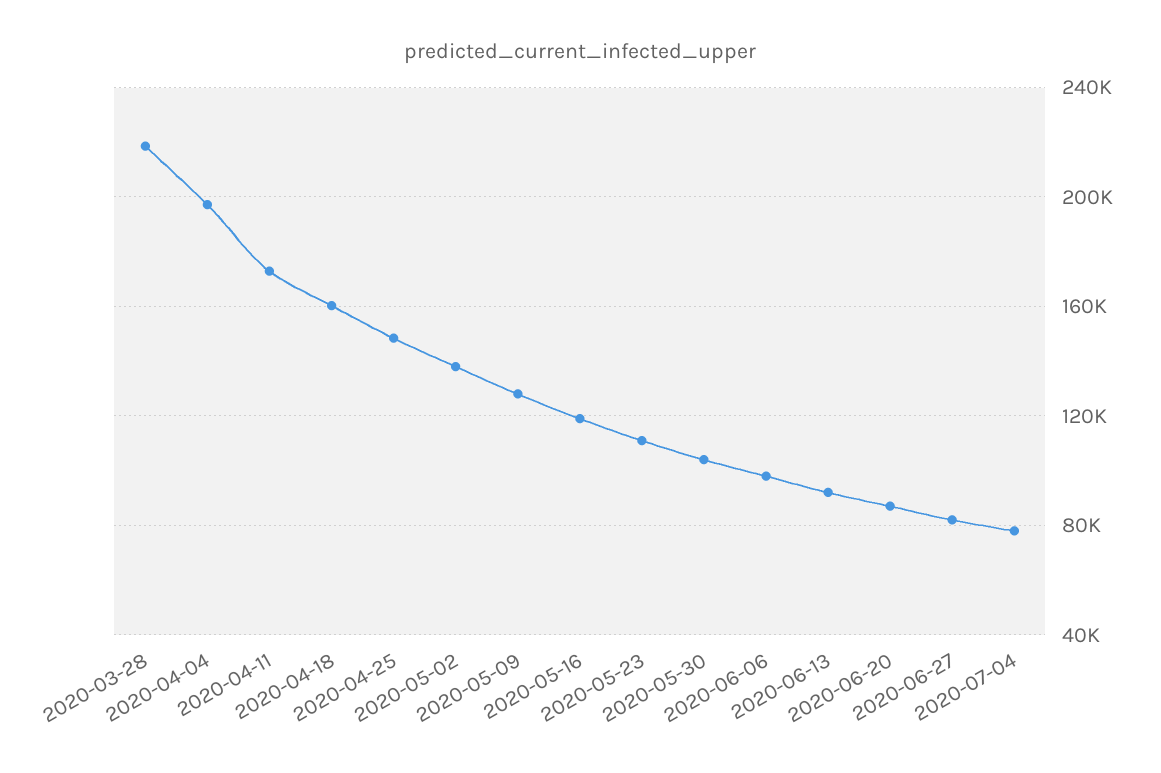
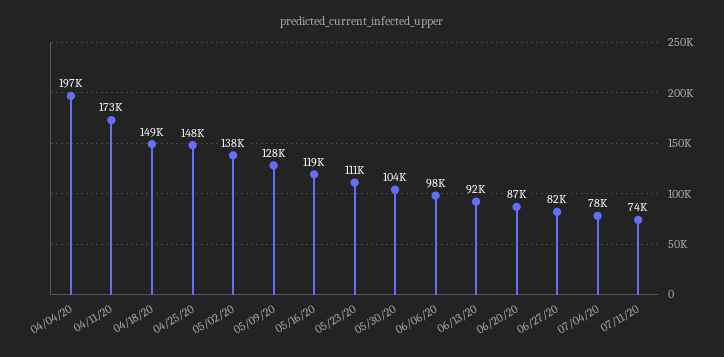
2020-03-28: 220000 -> none
2020-04-18: 160000 -> 149000
07/11/20: none -> 74000

